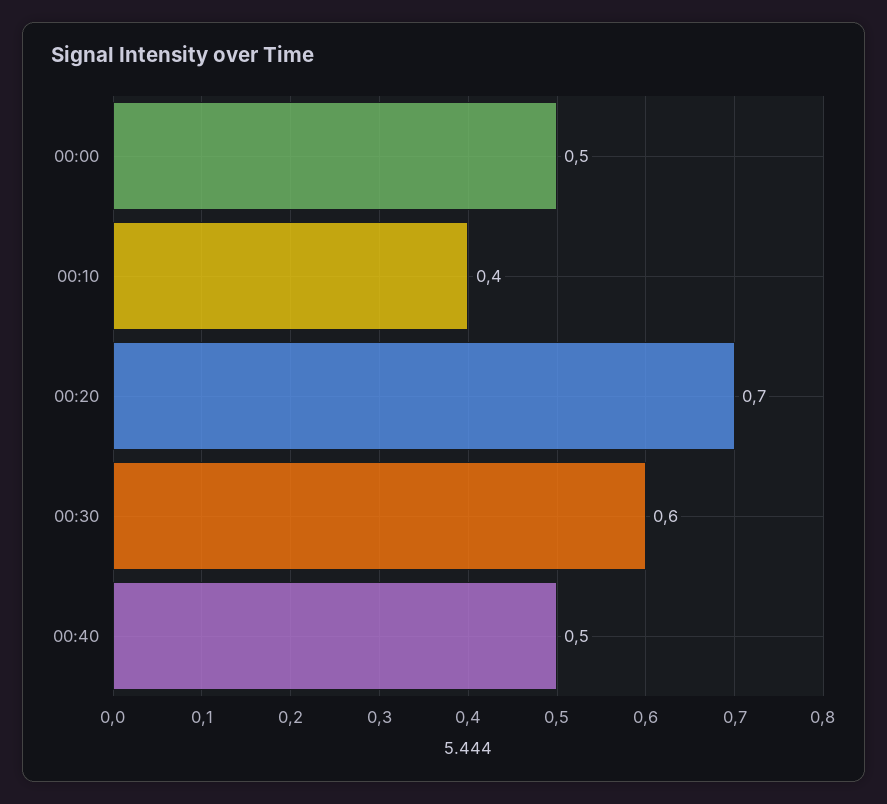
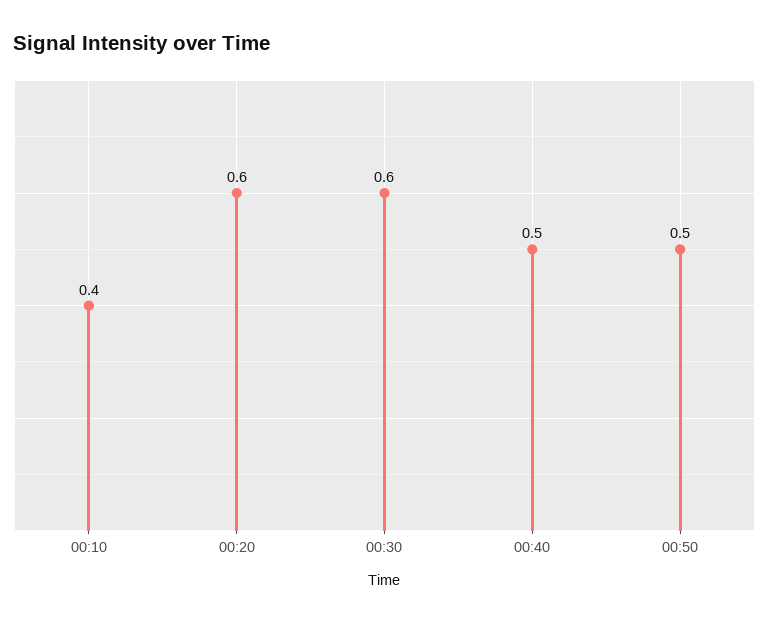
00:00: 0.5 -> none
00:20: 0.7 -> 0.6
00:50: none -> 0.5

